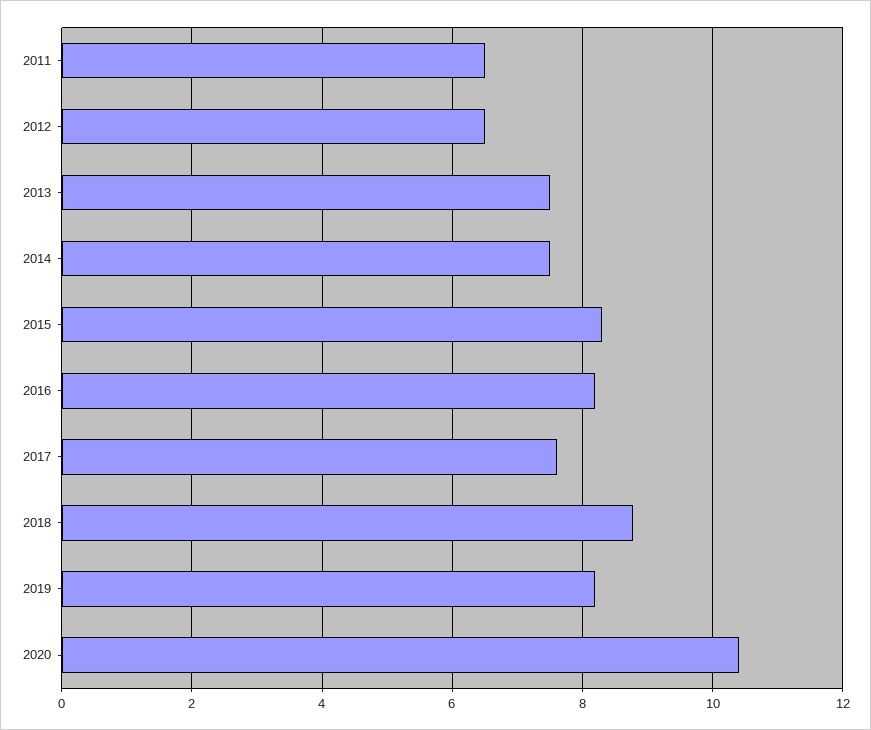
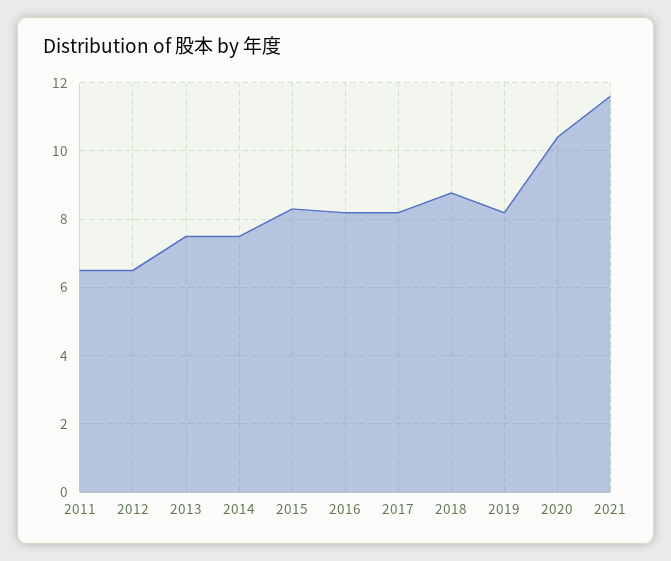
2017: 7.6 -> 8.2
2021: none -> 11.6

